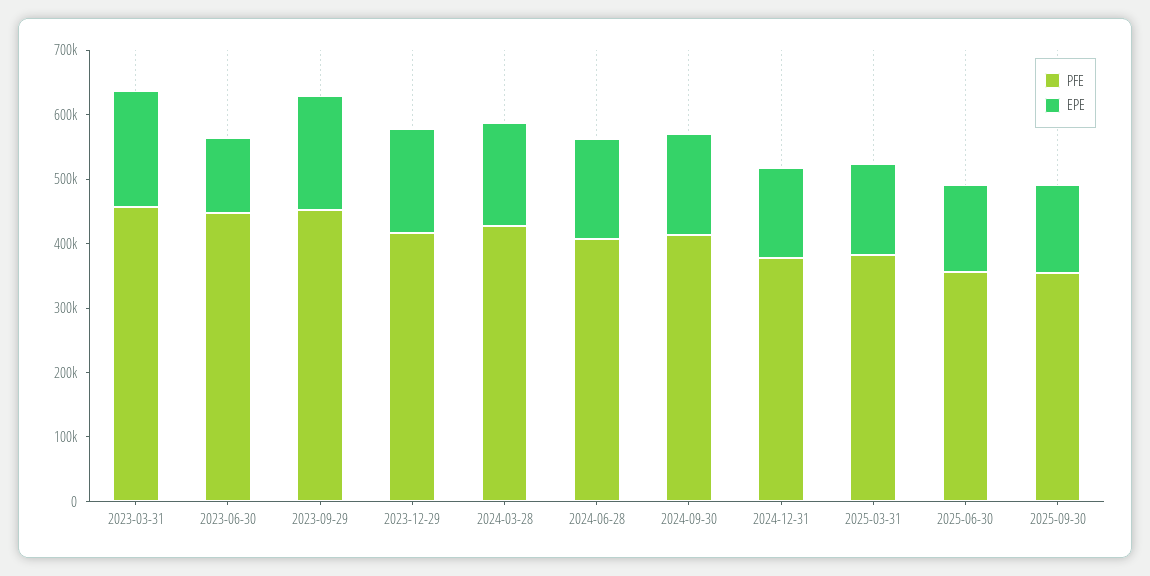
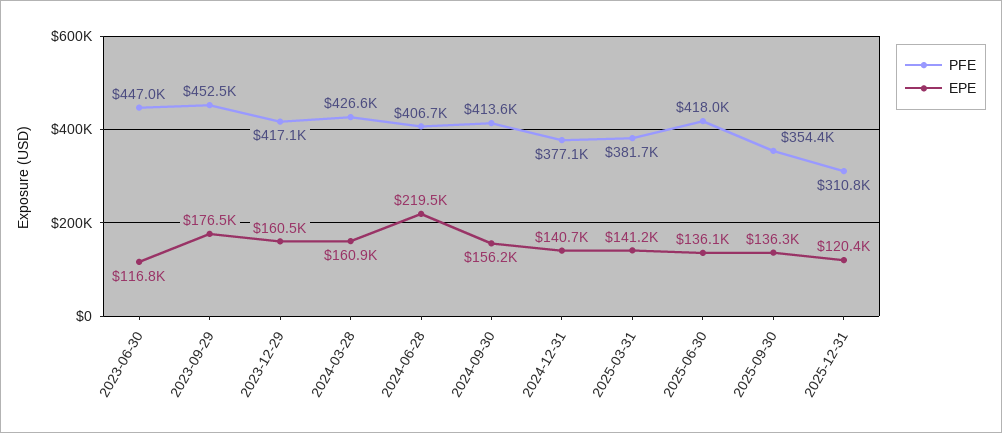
PFE, 2023-03-31: 460000 -> none
EPE, 2023-03-31: 180000 -> none
EPE, 2024-06-28: 160000 -> 219500
PFE, 2025-06-30: 360000 -> 418000
PFE, 2025-12-31: none -> 310800
EPE, 2025-12-31: none -> 120400

